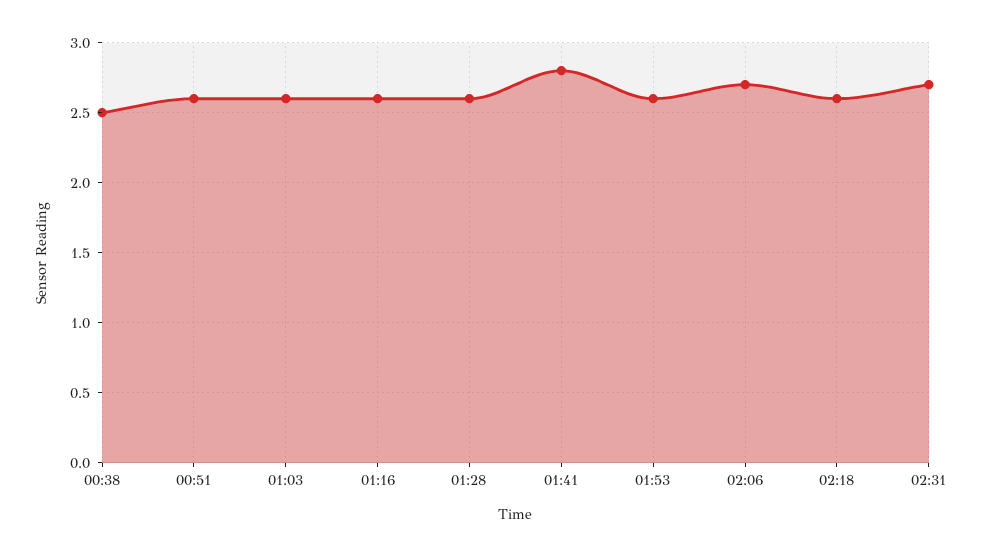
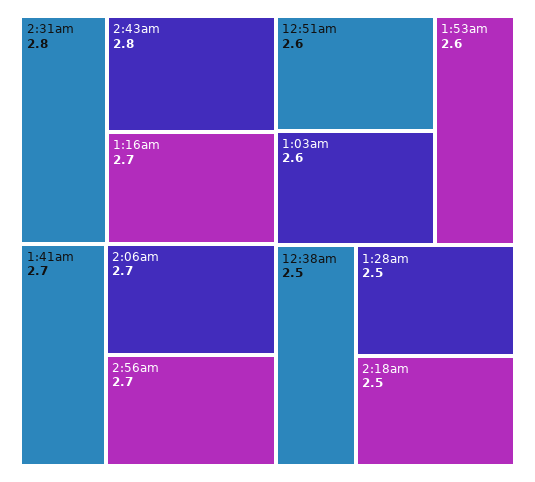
01:16: 2.6 -> 2.7
01:28: 2.6 -> 2.5
01:41: 2.8 -> 2.7
02:18: 2.6 -> 2.5
02:31: 2.7 -> 2.8
2:43am: none -> 2.8
2:56am: none -> 2.7

